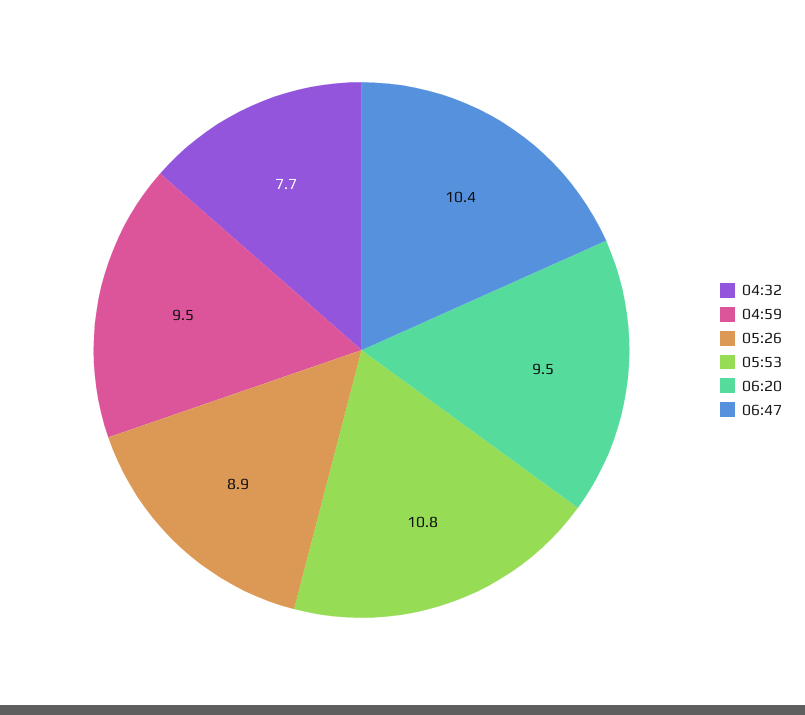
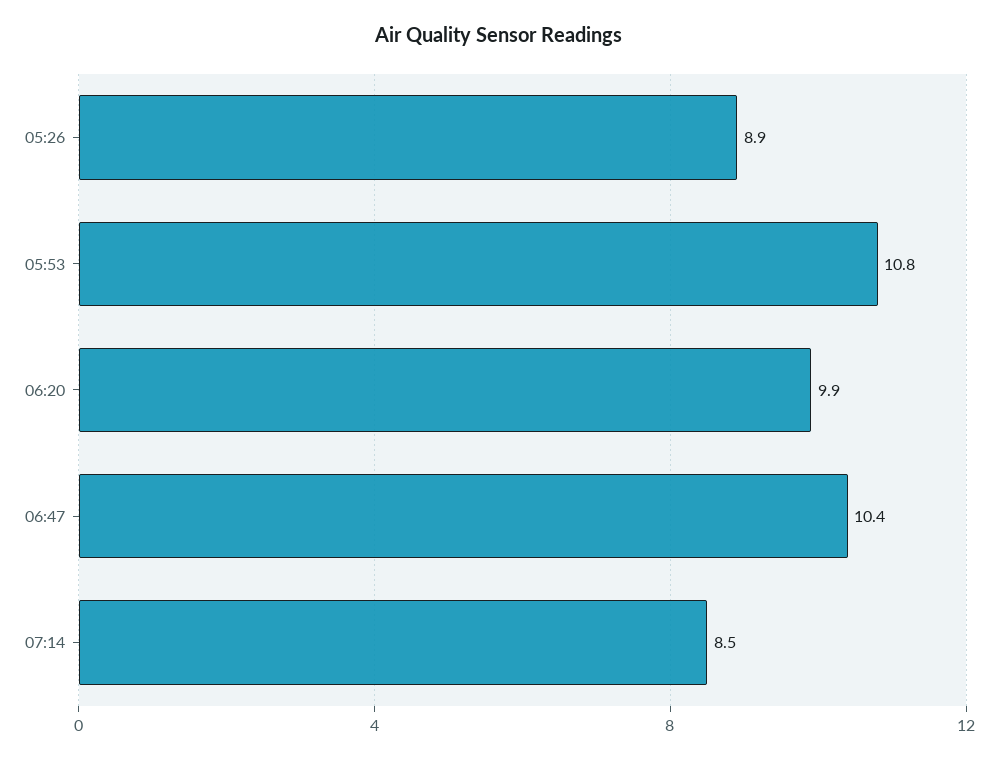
04:32: 7.7 -> none
04:59: 9.5 -> none
06:20: 9.5 -> 9.9
07:14: none -> 8.5

